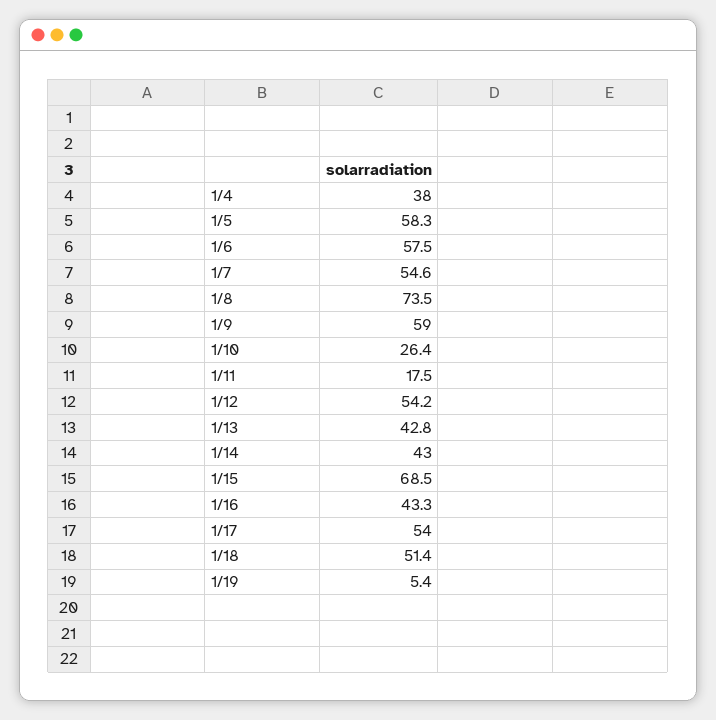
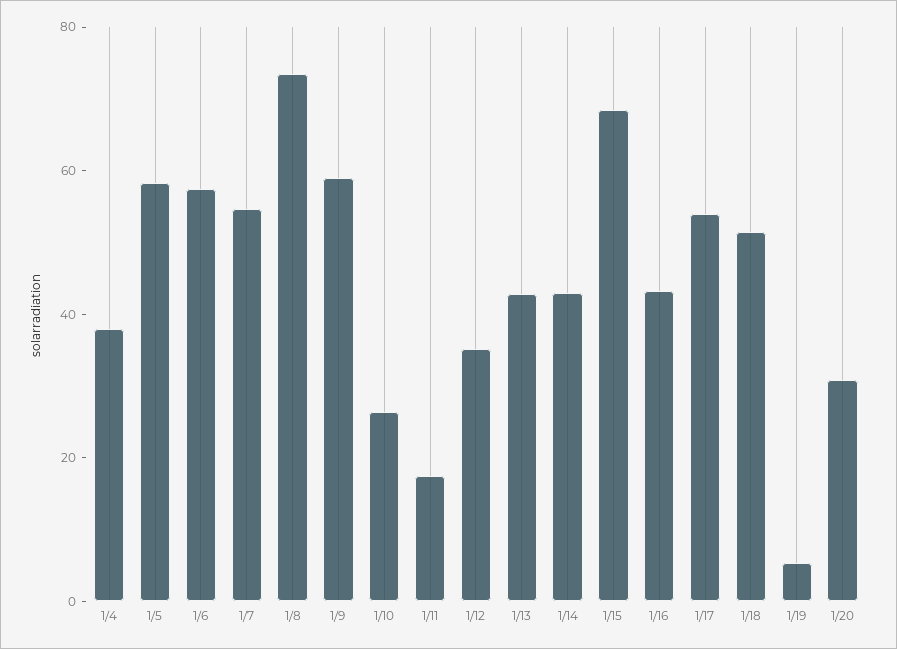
1/12: 54.2 -> 35
1/20: none -> 30

